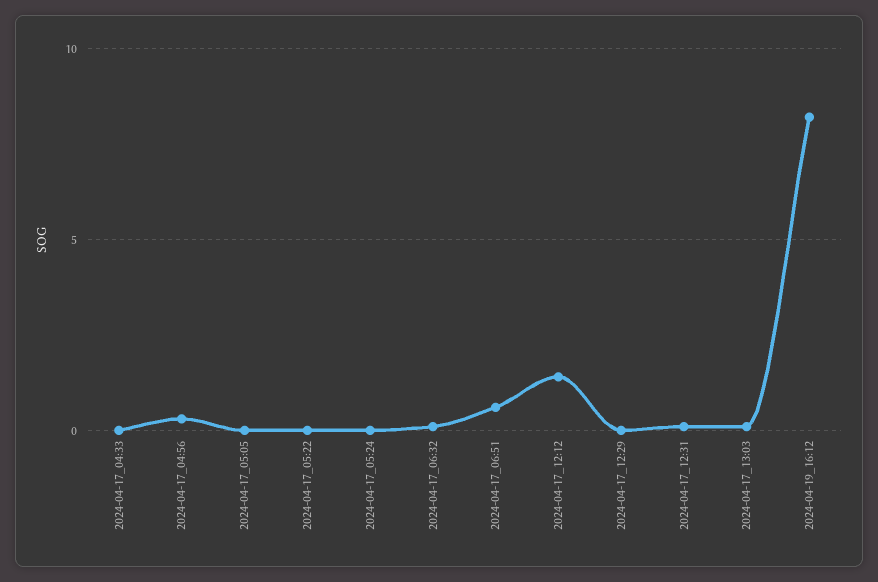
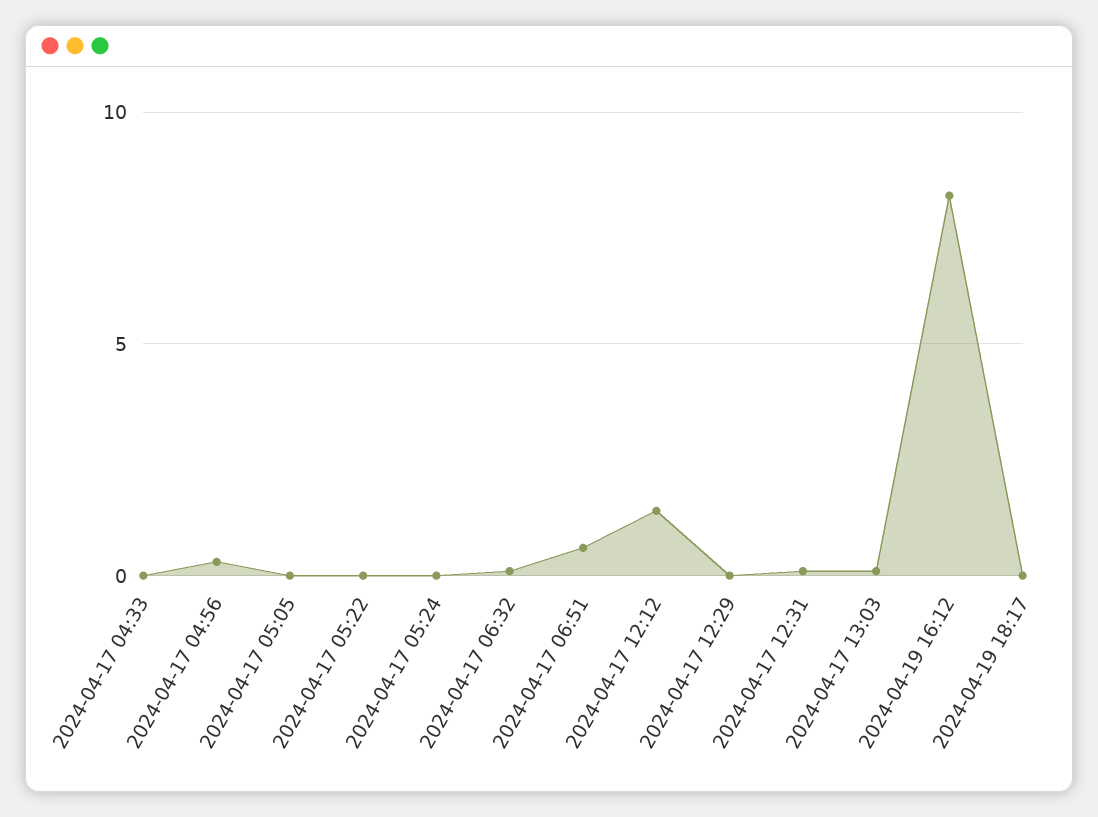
2024-04-19 18:17: none -> 0

